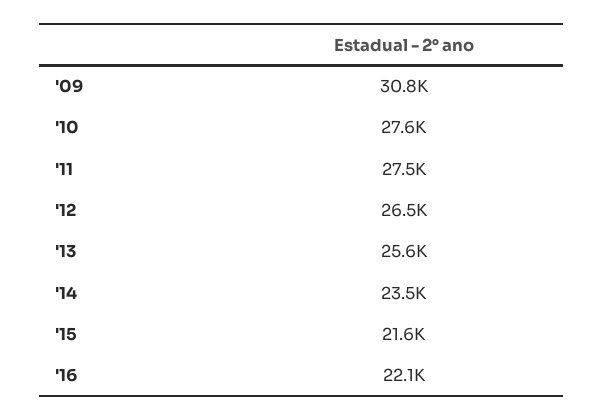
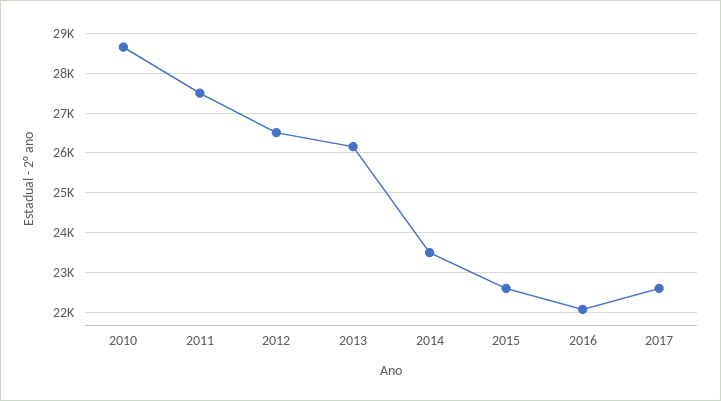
'09: 30800 -> none
'10: 27600 -> 28600
'13: 25600 -> 26200
'15: 21600 -> 22600
2017: none -> 22600

